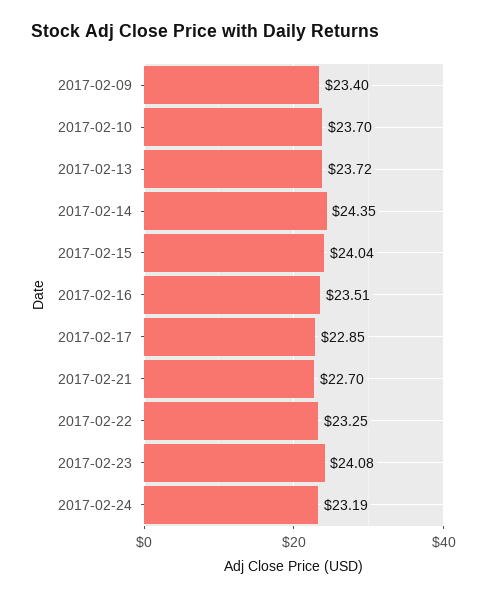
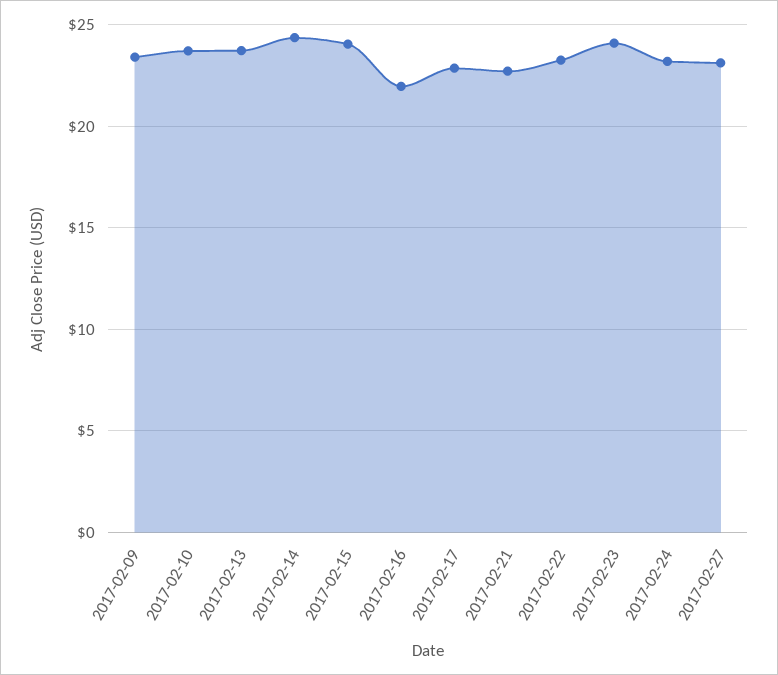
2017-02-16: 23.51 -> 22
2017-02-27: none -> 23

